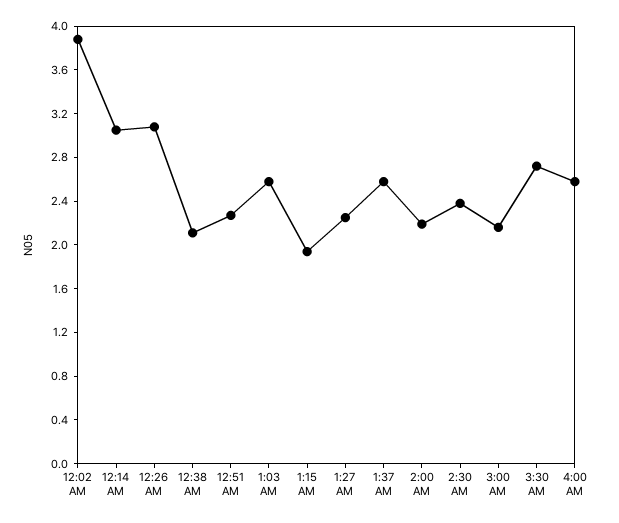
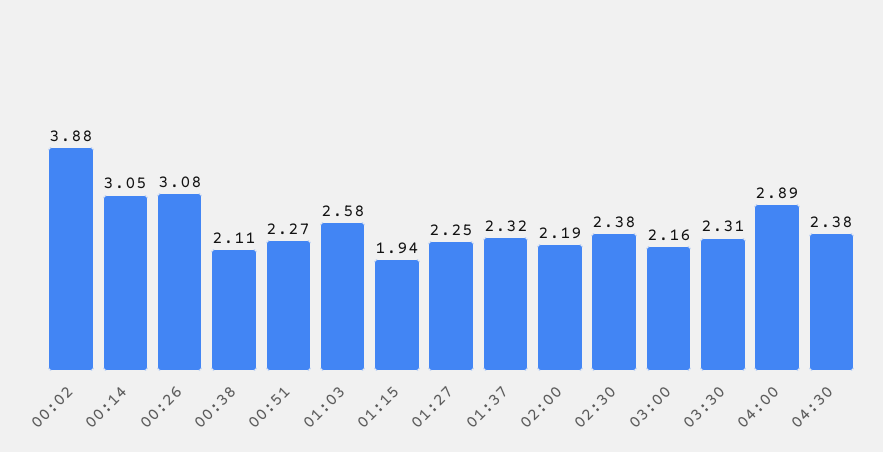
1:37 AM: 2.6 -> 2.32
3:30 AM: 2.7 -> 2.31
4:00 AM: 2.6 -> 2.89
04:30: none -> 2.38

